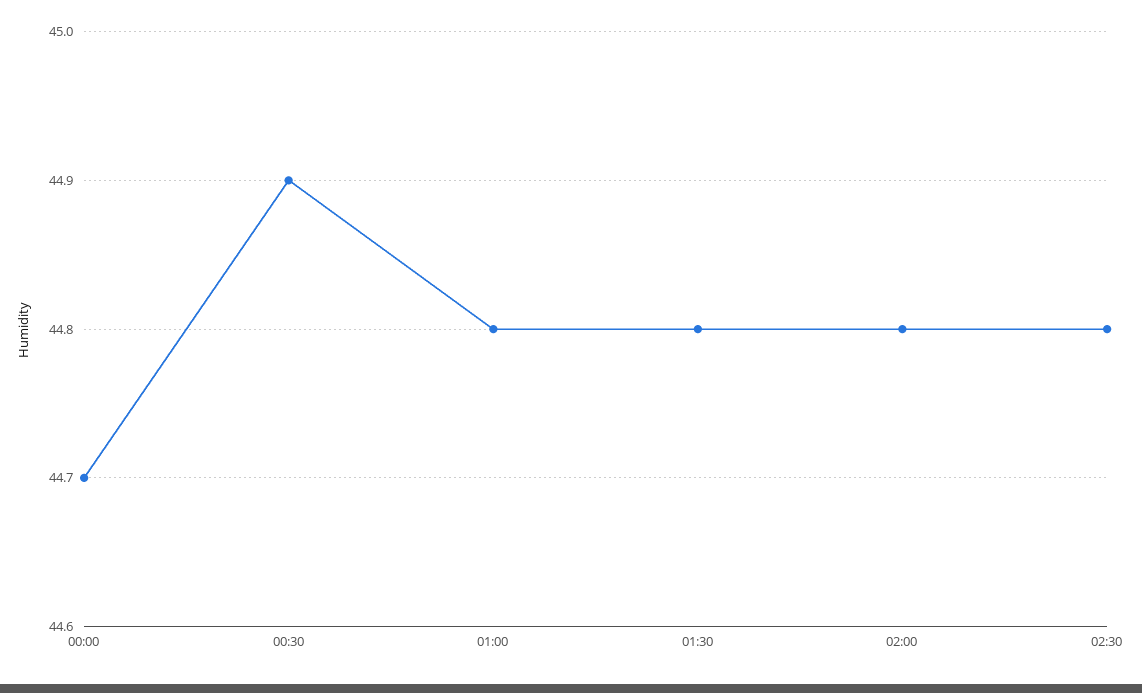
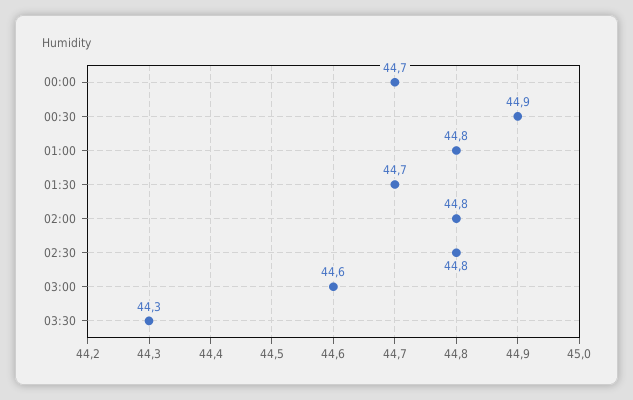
01:30: 44.8 -> 44.7
03:00: none -> 44.6
03:30: none -> 44.3

